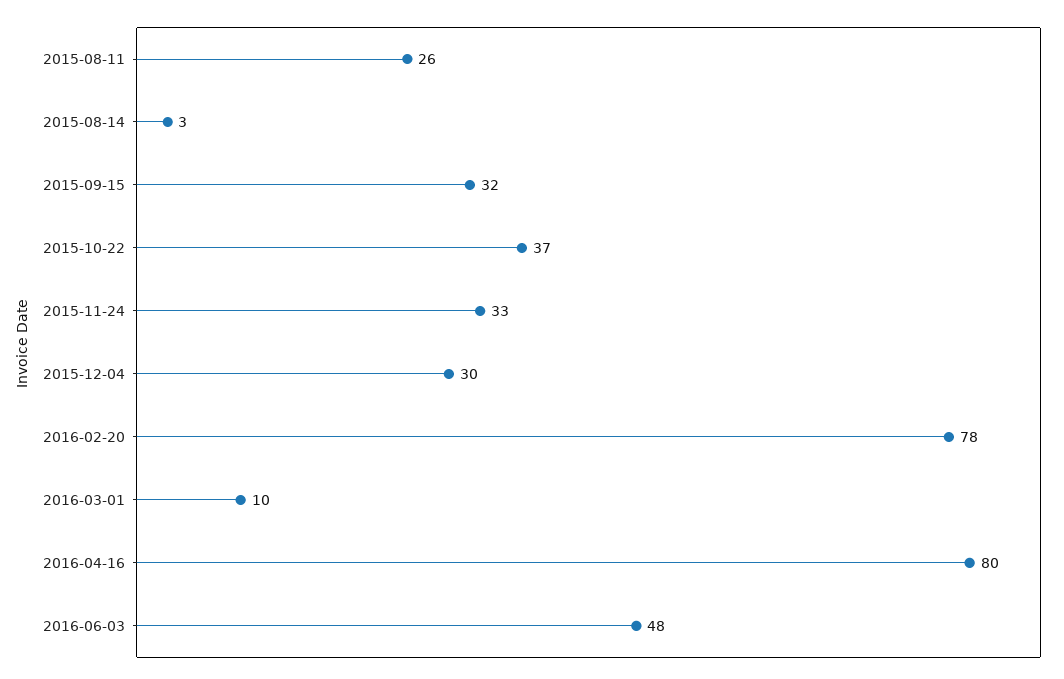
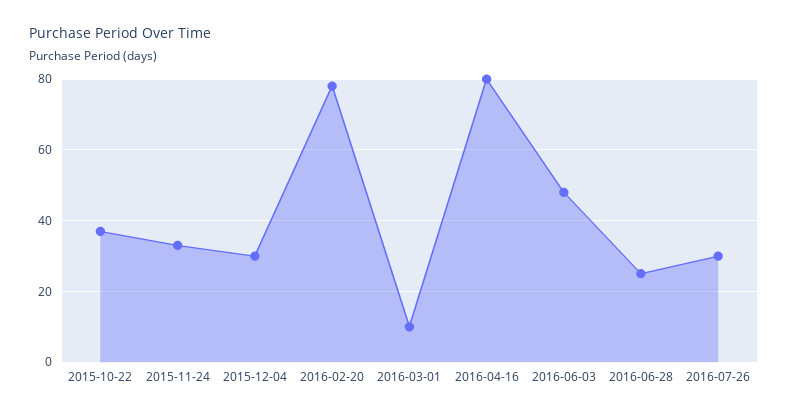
2015-08-11: 26 -> none
2015-08-14: 3 -> none
2015-09-15: 32 -> none
2016-06-28: none -> 25
2016-07-26: none -> 30

